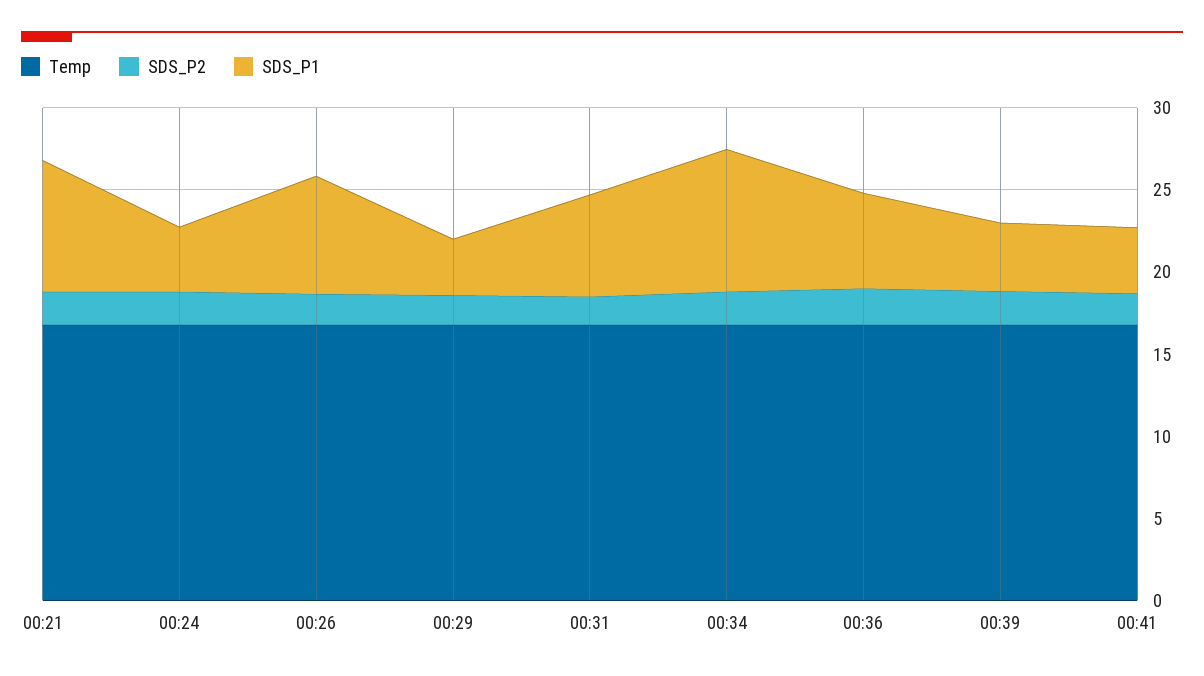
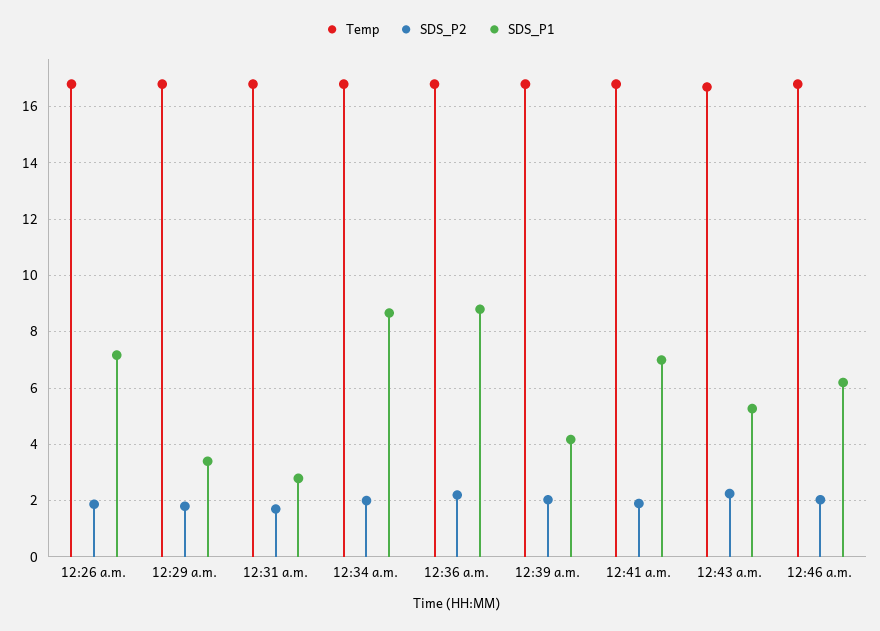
Temp, 00:21: 17 -> none
SDS_P2, 00:21: 2 -> none
SDS_P1, 00:21: 8 -> none
Temp, 00:24: 17 -> none
SDS_P2, 00:24: 2 -> none
SDS_P1, 00:24: 4 -> none
SDS_P1, 00:31: 6 -> 2.75
SDS_P1, 00:36: 6 -> 8.75
SDS_P1, 00:41: 4 -> 7
Temp, 12:43 a.m.: none -> 16.75
SDS_P2, 12:43 a.m.: none -> 2.25
SDS_P1, 12:43 a.m.: none -> 5.25
Temp, 12:46 a.m.: none -> 16.75
SDS_P2, 12:46 a.m.: none -> 2
SDS_P1, 12:46 a.m.: none -> 6.25

